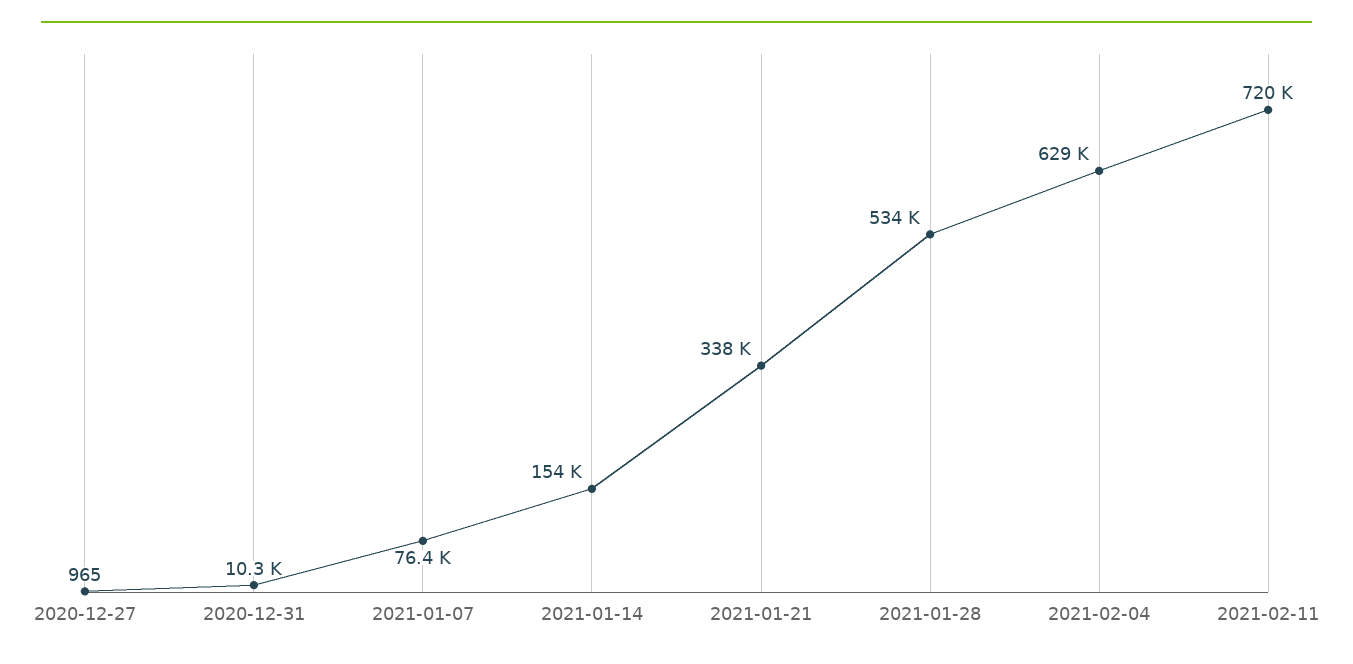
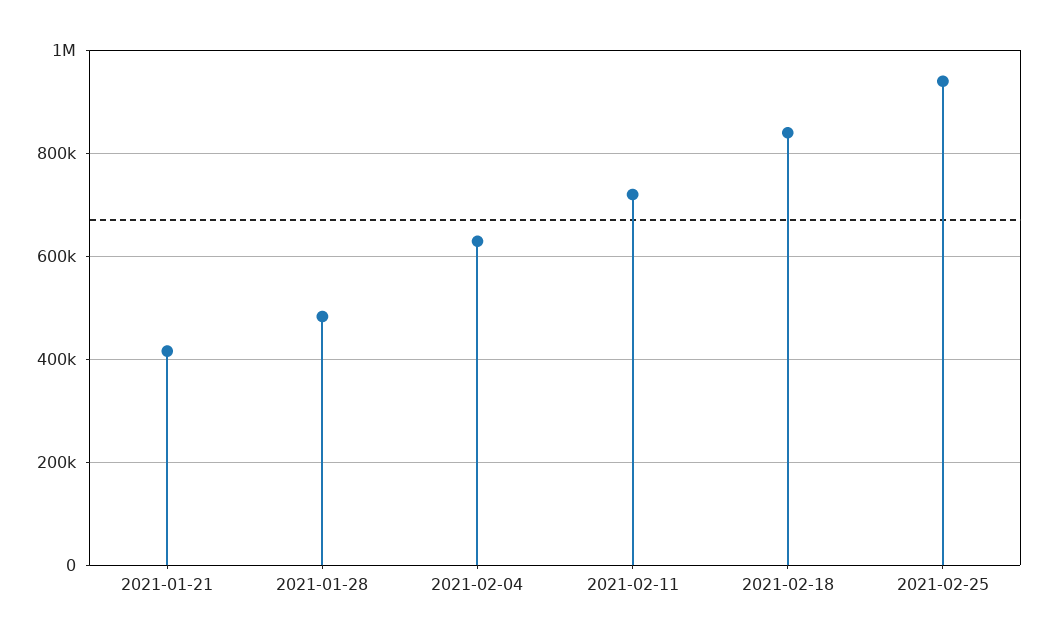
2020-12-27: 965 -> none
2020-12-31: 10300 -> none
2021-01-07: 76400 -> none
2021-01-14: 154000 -> none
2021-01-21: 338000 -> 420000
2021-01-28: 534000 -> 480000
2021-02-18: none -> 840000
2021-02-25: none -> 940000

